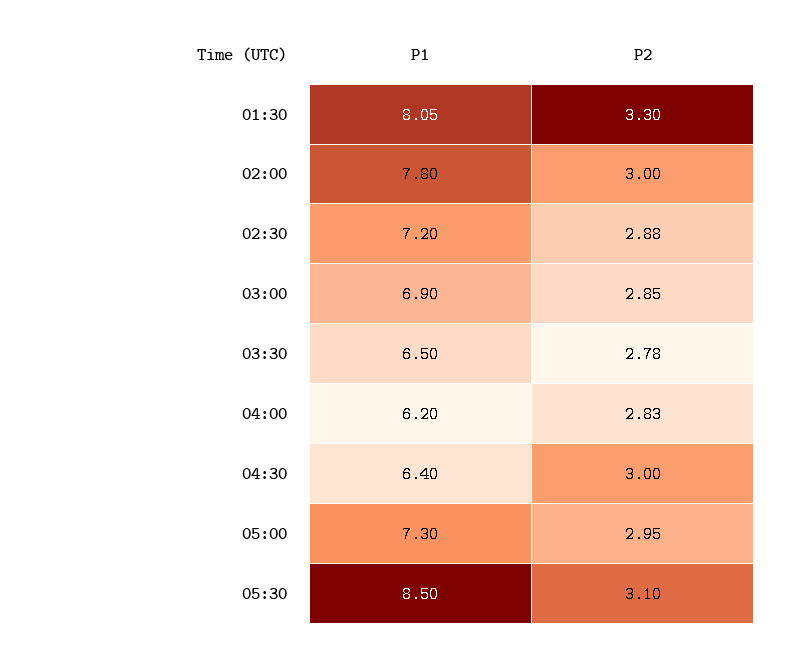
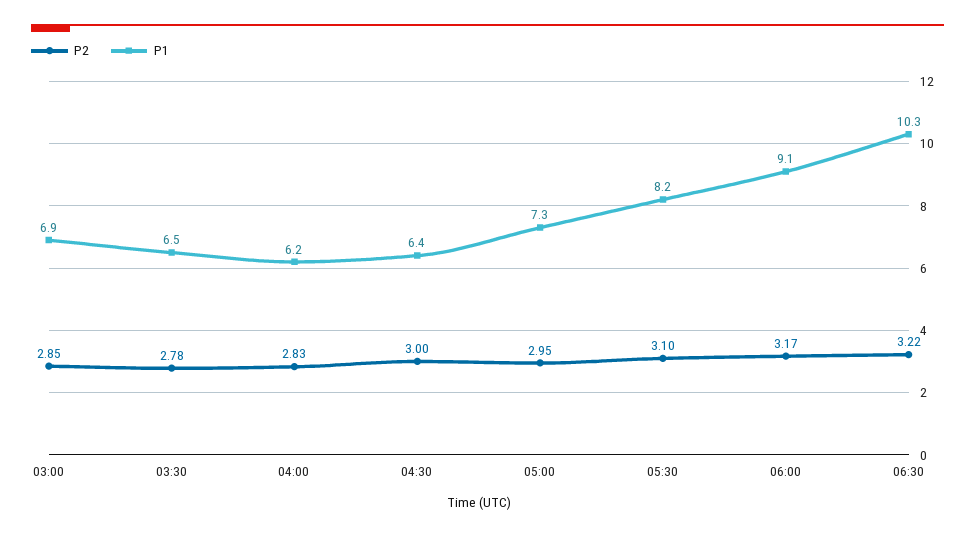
P1, 01:30: 8.05 -> none
P2, 01:30: 3.3 -> none
P1, 02:00: 7.8 -> none
P2, 02:00: 3 -> none
P1, 02:30: 7.2 -> none
P2, 02:30: 2.88 -> none
P1, 05:30: 8.5 -> 8.2
P2, 06:00: none -> 3.17
P1, 06:00: none -> 9.1
P2, 06:30: none -> 3.22
P1, 06:30: none -> 10.3

